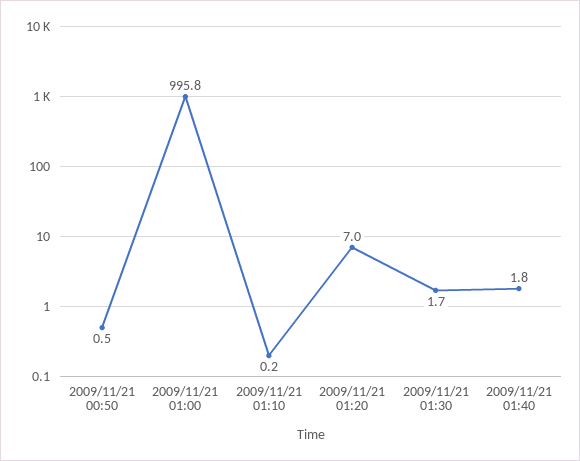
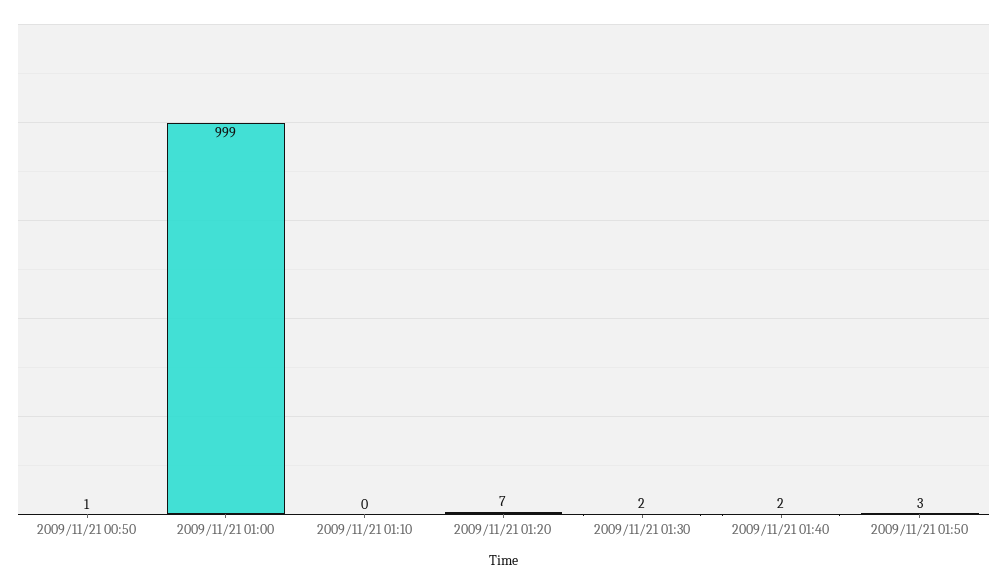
2009/11/21 01:00: 995.8 -> 999
2009/11/21 01:50: none -> 3

